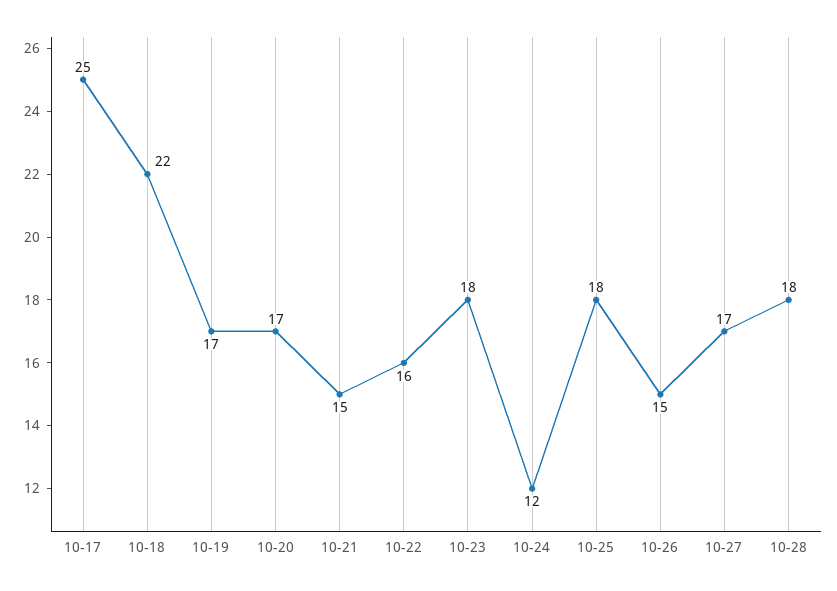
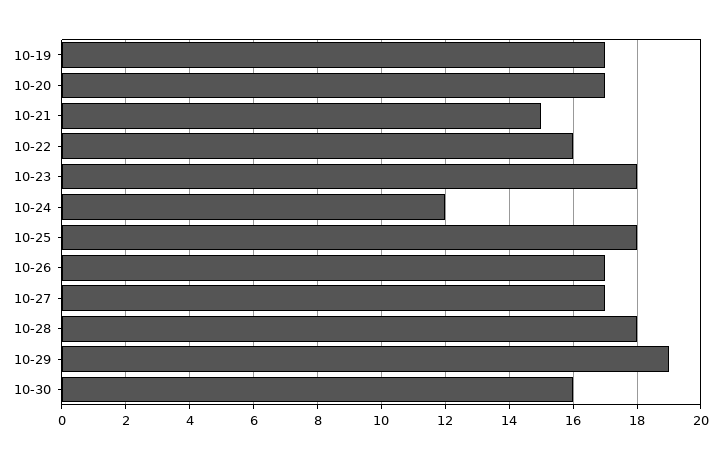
10-17: 25 -> none
10-18: 22 -> none
10-26: 15 -> 17
10-29: none -> 19
10-30: none -> 16

